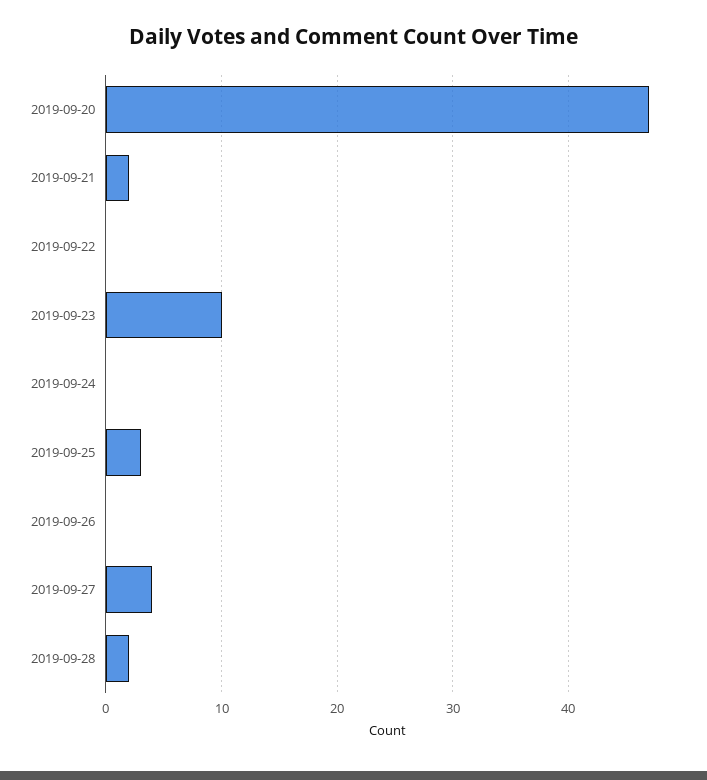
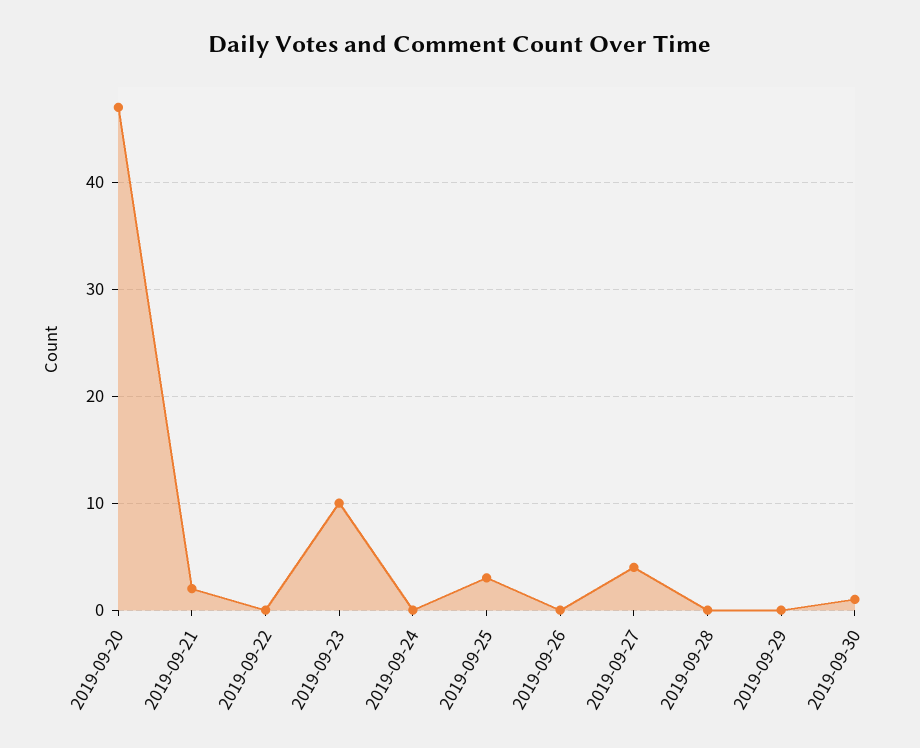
2019-09-28: 2 -> 0
2019-09-29: none -> 0
2019-09-30: none -> 1

